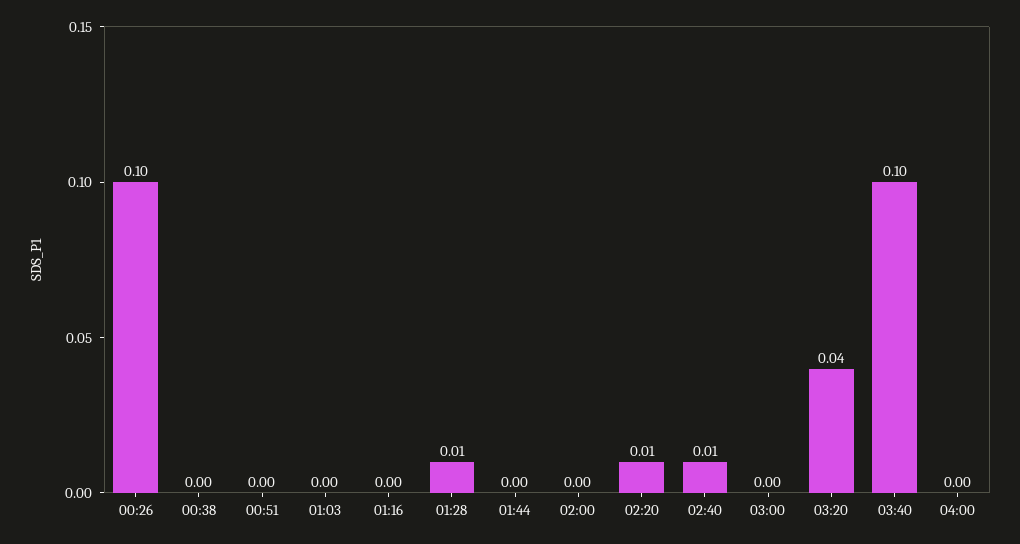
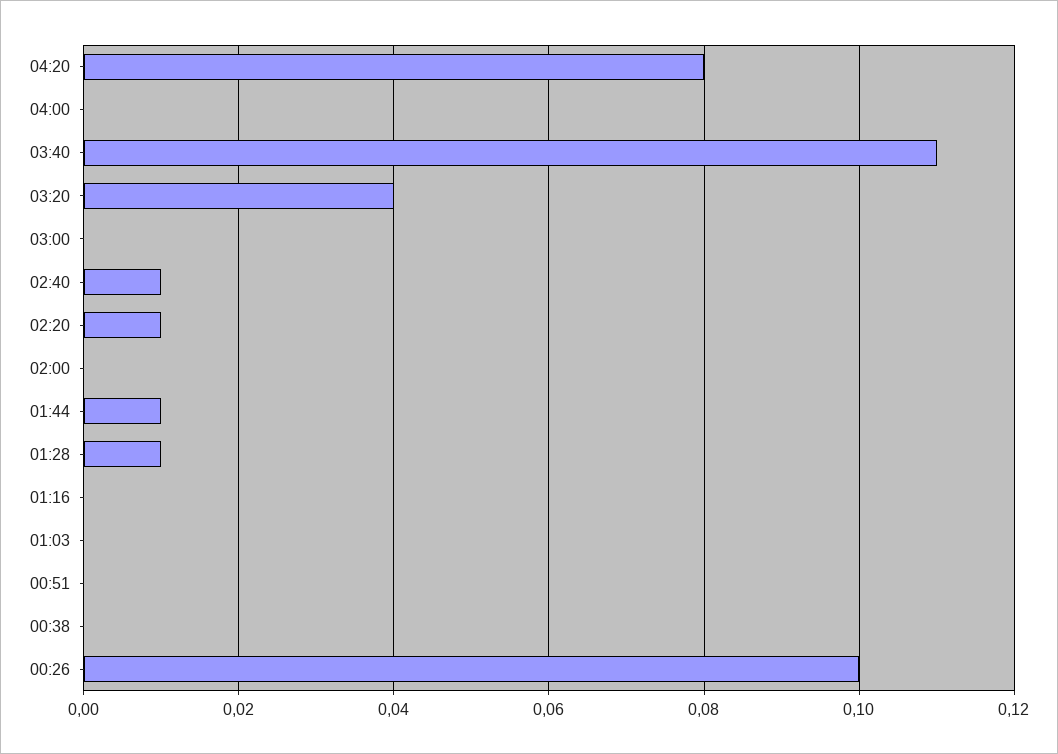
01:44: 0 -> 0.01
03:40: 0.1 -> 0.11
04:20: none -> 0.08

